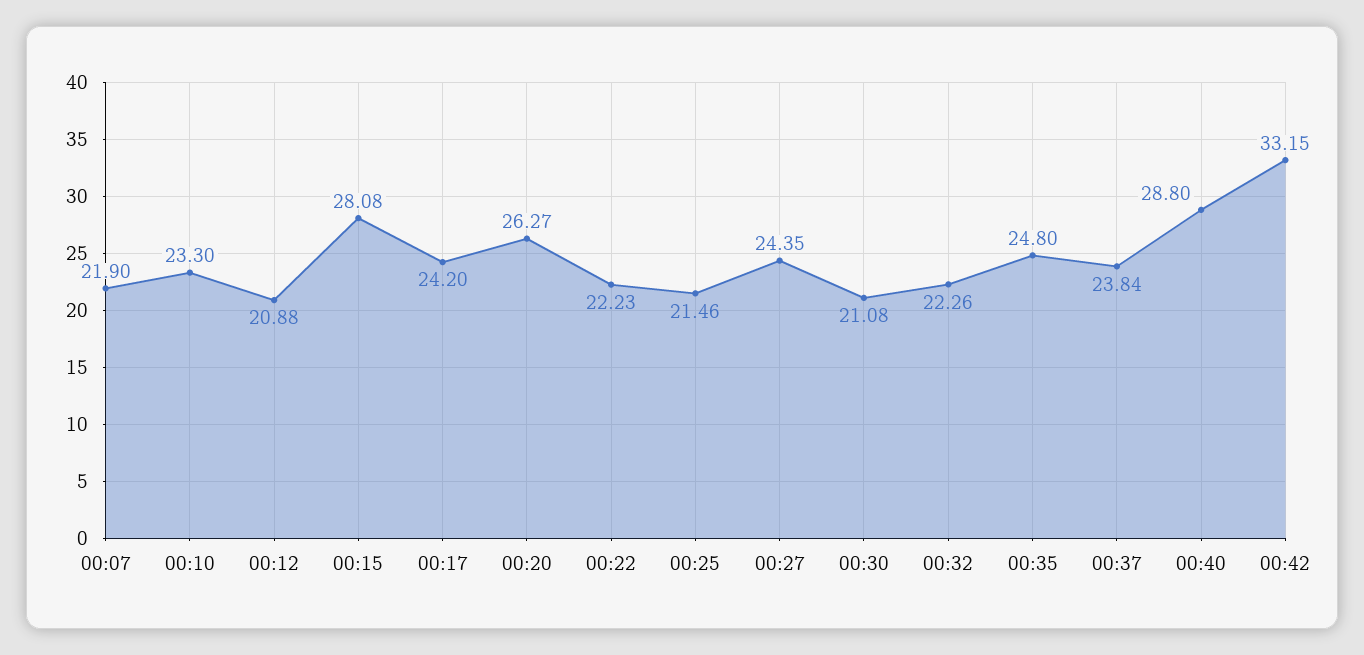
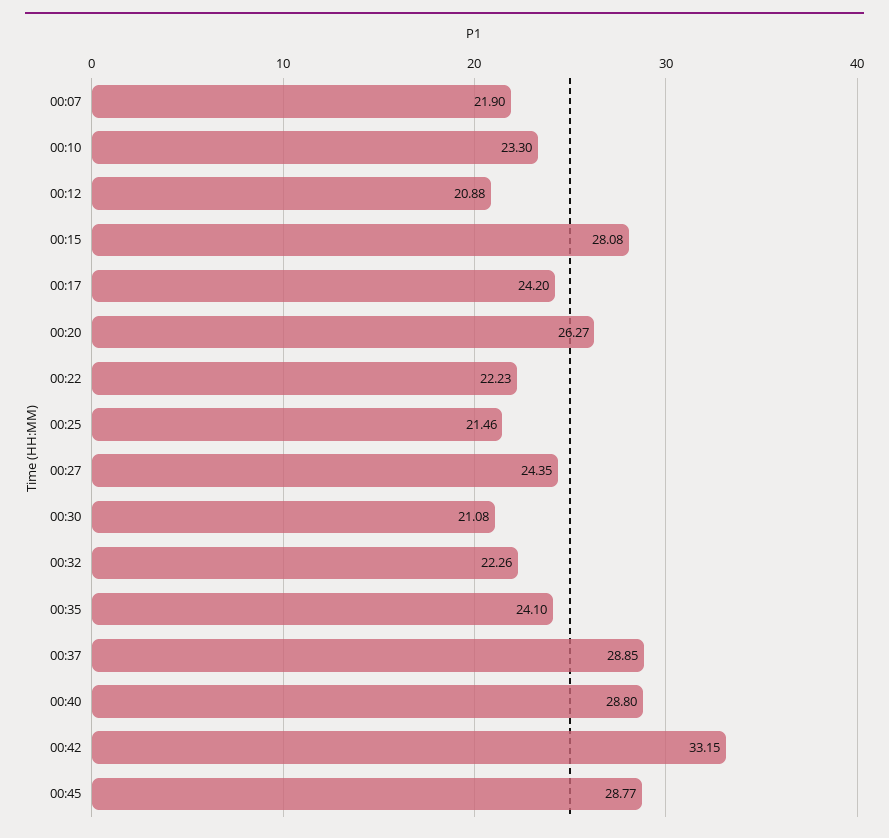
00:35: 24.8 -> 24.1
00:37: 23.84 -> 28.85
00:45: none -> 28.77

